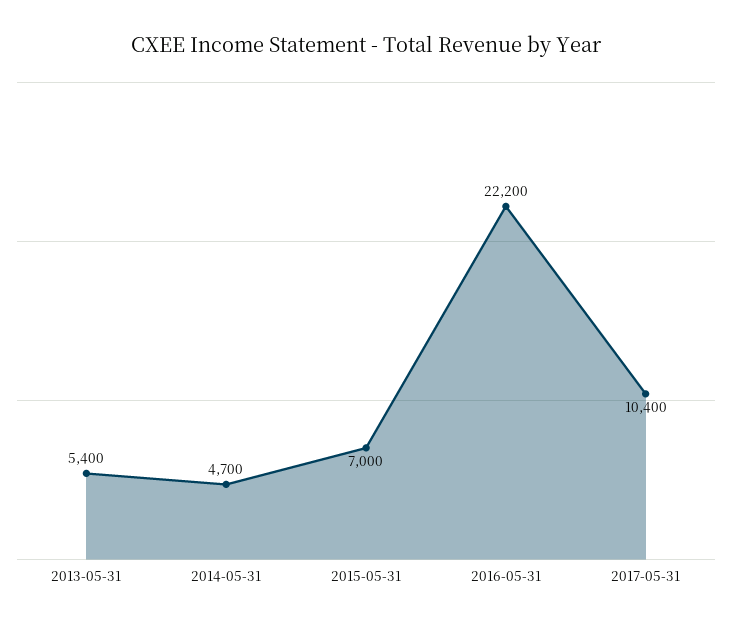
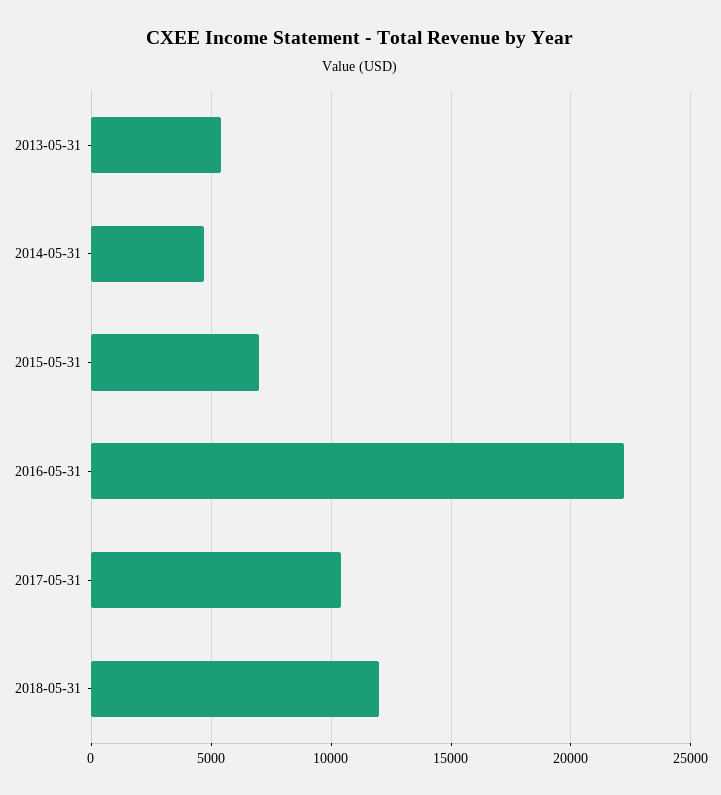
2018-05-31: none -> 12000

